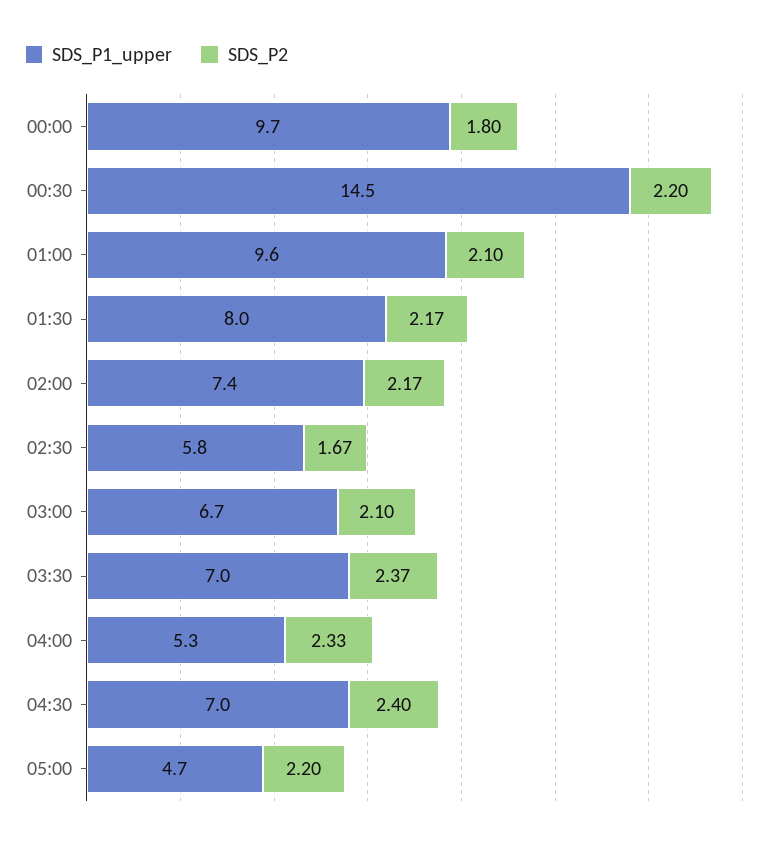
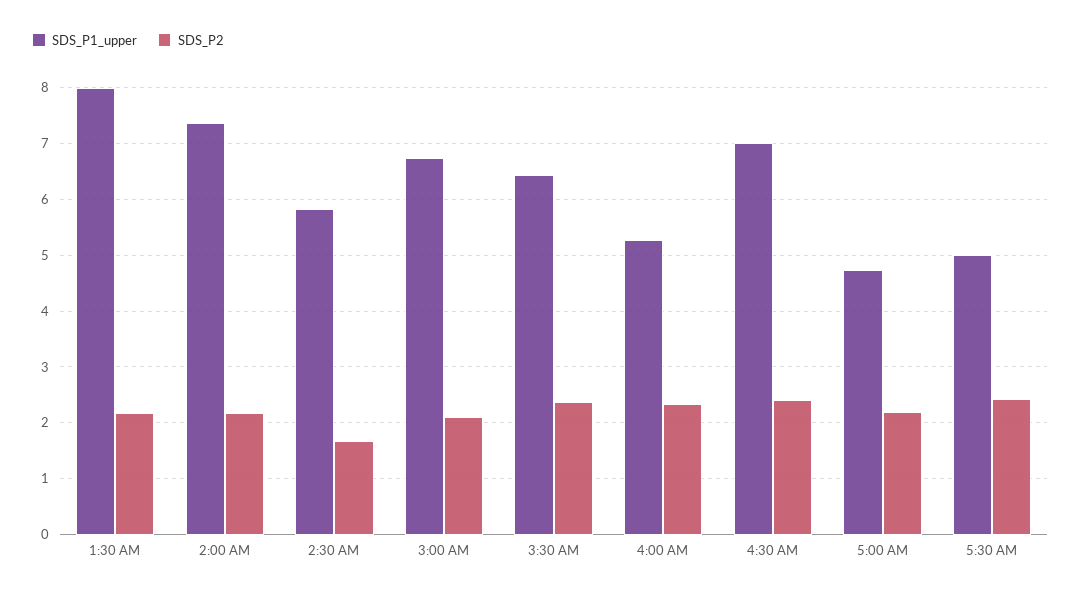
SDS_P1_upper, 00:00: 9.7 -> none
SDS_P2, 00:00: 1.8 -> none
SDS_P1_upper, 00:30: 14.5 -> none
SDS_P2, 00:30: 2.2 -> none
SDS_P1_upper, 01:00: 9.6 -> none
SDS_P2, 01:00: 2.1 -> none
SDS_P1_upper, 03:30: 7 -> 6.4
SDS_P1_upper, 5:30 AM: none -> 5
SDS_P2, 5:30 AM: none -> 2.4

